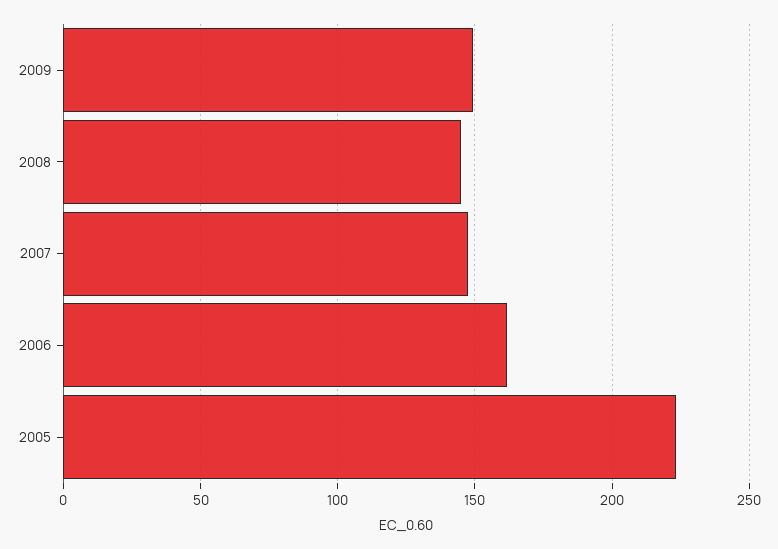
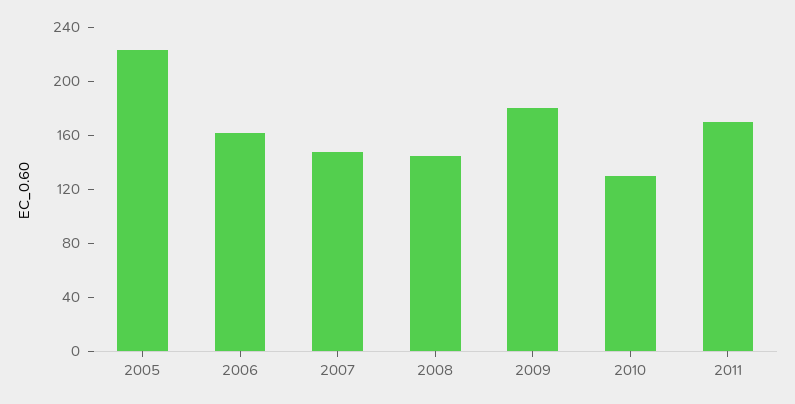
2009: 150 -> 180
2010: none -> 130
2011: none -> 170

